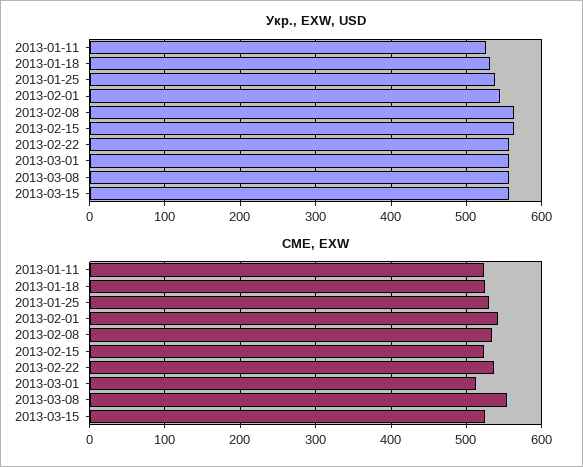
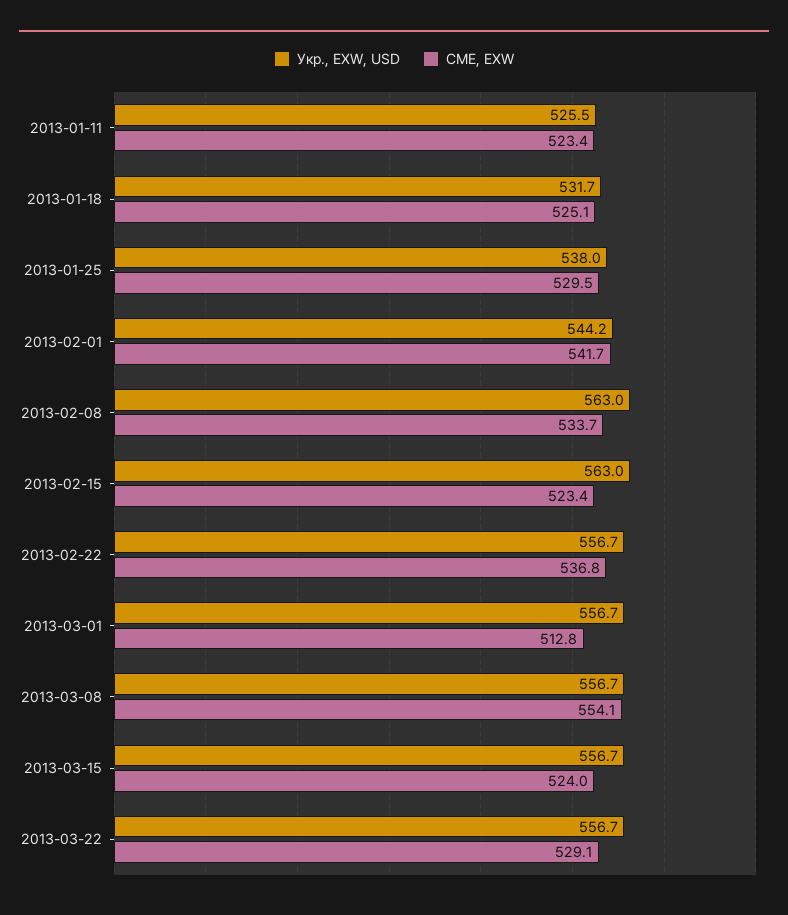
Укр., EXW, USD, 2013-03-22: none -> 556.7
CME, EXW, 2013-03-22: none -> 529.1

